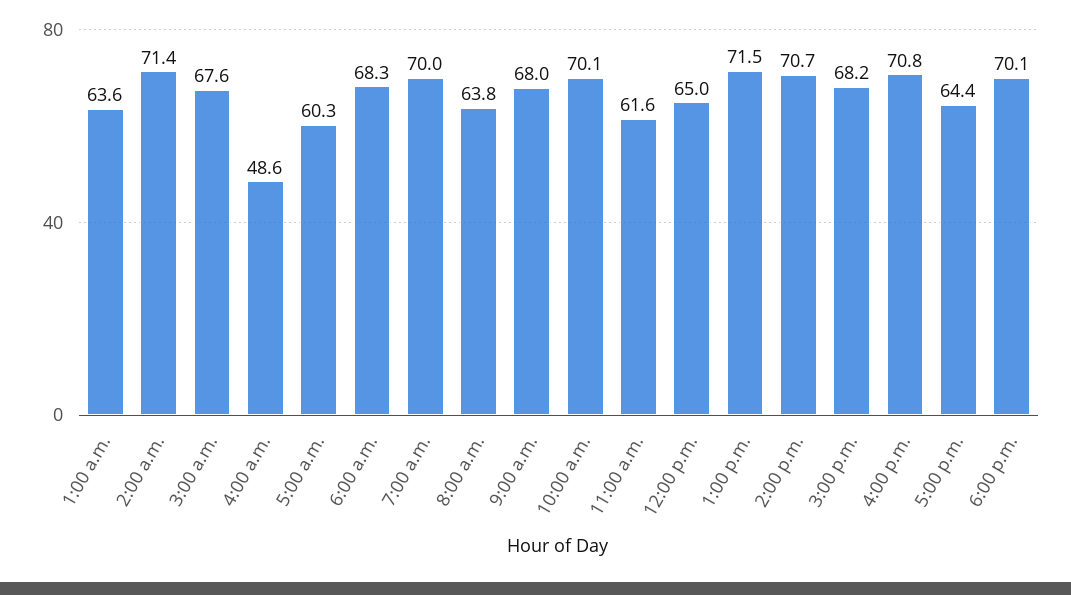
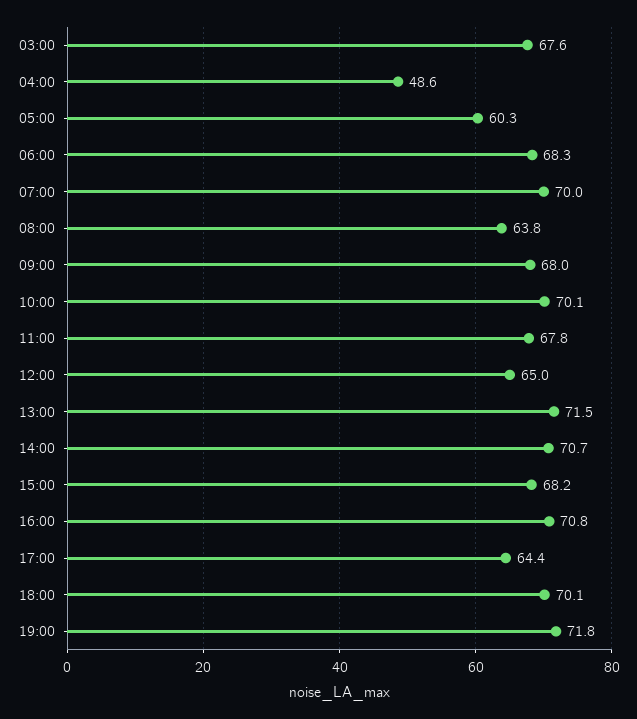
1:00 a.m.: 63.6 -> none
2:00 a.m.: 71.4 -> none
11:00 a.m.: 61.6 -> 67.8
19:00: none -> 71.8

